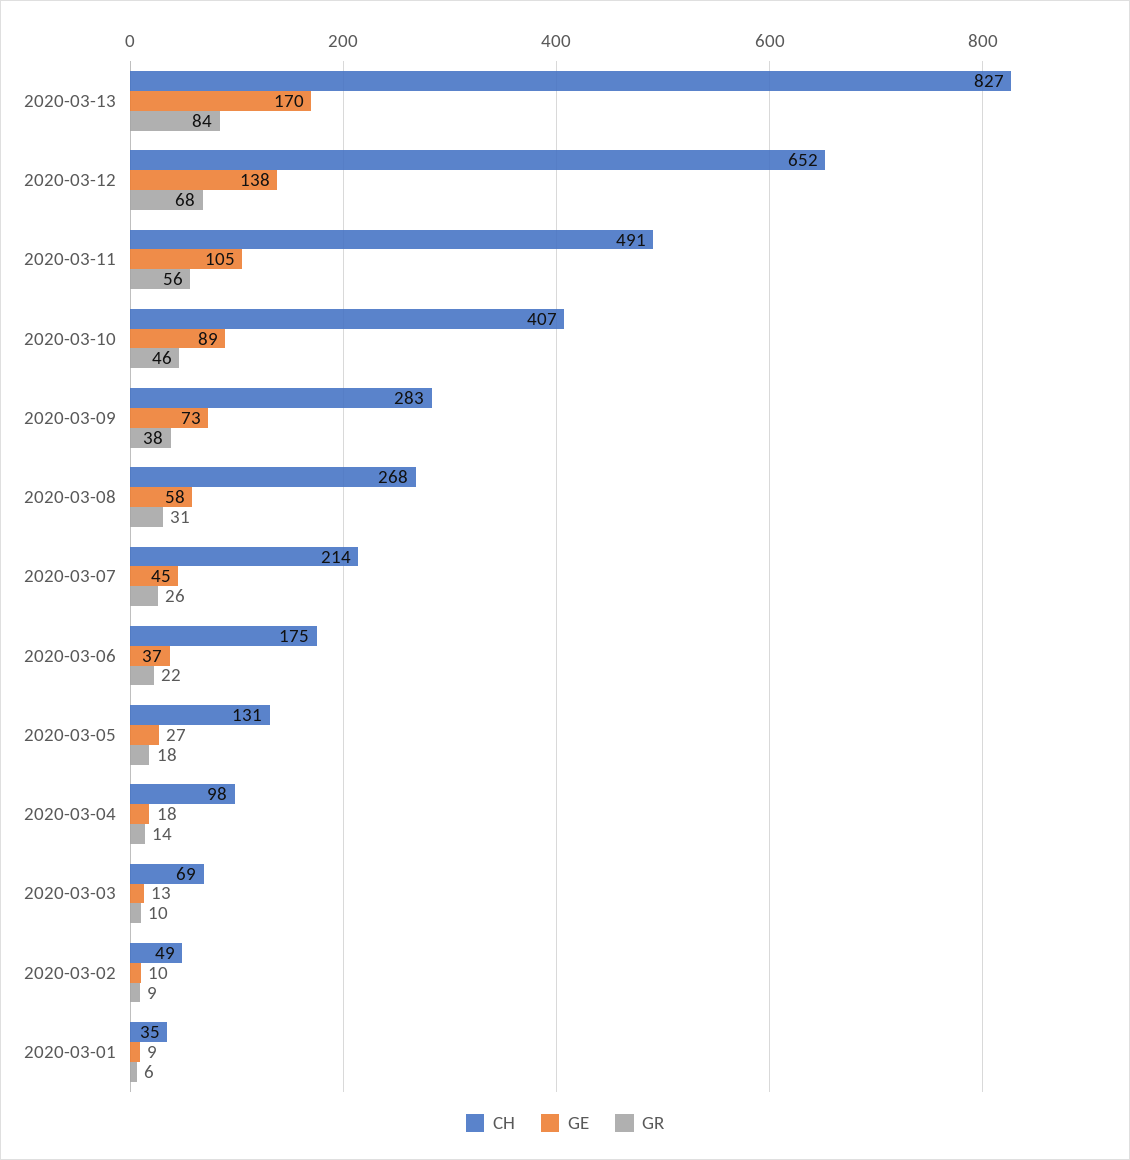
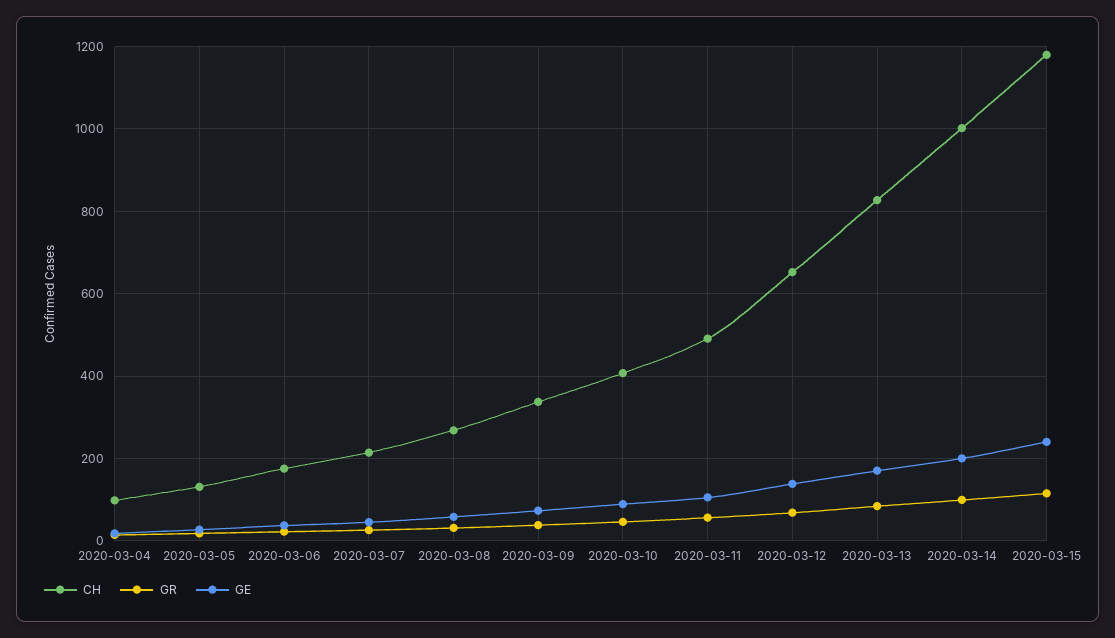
CH, 2020-03-09: 283 -> 340
CH, 2020-03-03: 69 -> none
GE, 2020-03-03: 13 -> none
GR, 2020-03-03: 10 -> none
CH, 2020-03-02: 49 -> none
GE, 2020-03-02: 10 -> none
GR, 2020-03-02: 9 -> none
CH, 2020-03-01: 35 -> none
GE, 2020-03-01: 9 -> none
GR, 2020-03-01: 6 -> none
CH, 2020-03-14: none -> 1000
GR, 2020-03-14: none -> 100
GE, 2020-03-14: none -> 200
CH, 2020-03-15: none -> 1180
GR, 2020-03-15: none -> 120
GE, 2020-03-15: none -> 240

